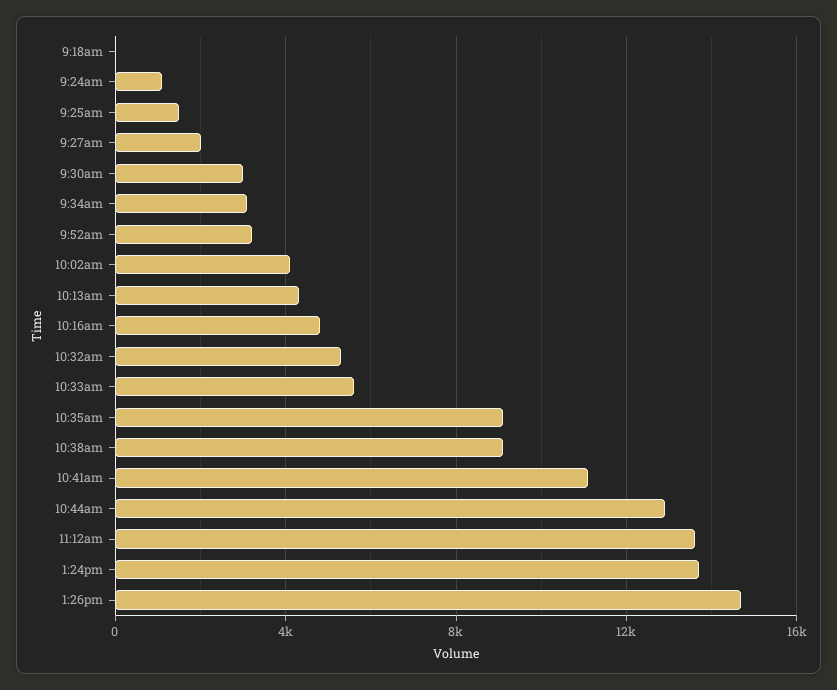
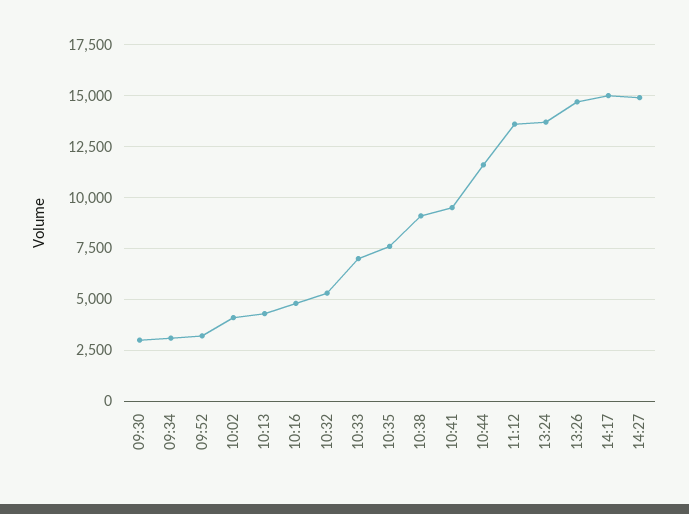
9:18am: 0 -> none
9:24am: 1000 -> none
9:25am: 1500 -> none
9:27am: 2000 -> none
10:33am: 5500 -> 7000
10:35am: 9000 -> 7500
10:41am: 11000 -> 9500
10:44am: 13000 -> 11500
14:17: none -> 15000
14:27: none -> 15000

